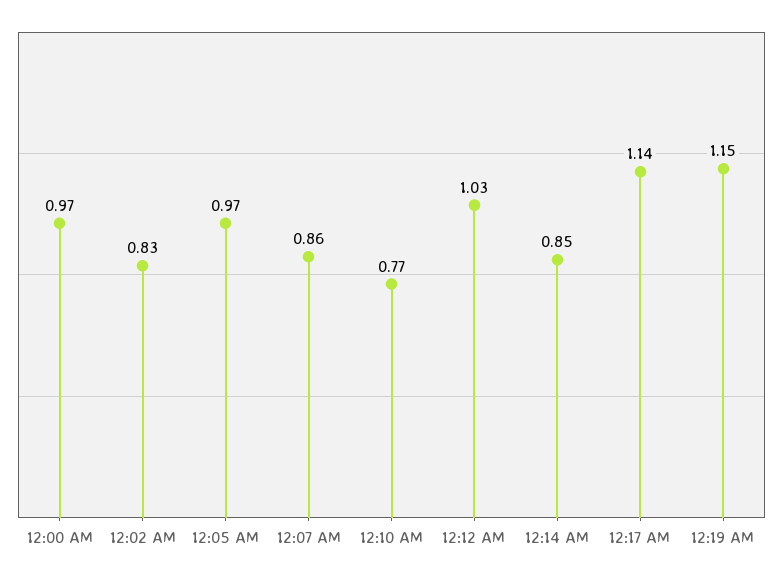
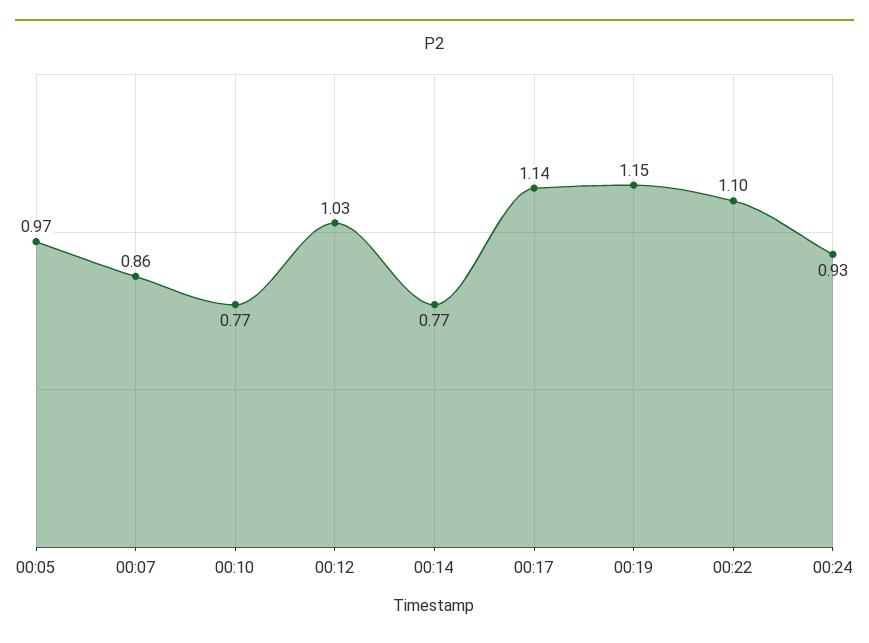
12:00 AM: 0.97 -> none
12:02 AM: 0.83 -> none
12:14 AM: 0.85 -> 0.77
00:22: none -> 1.1
00:24: none -> 0.93

